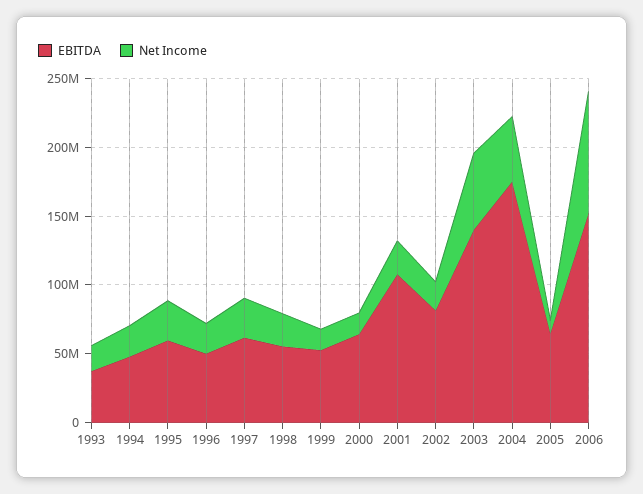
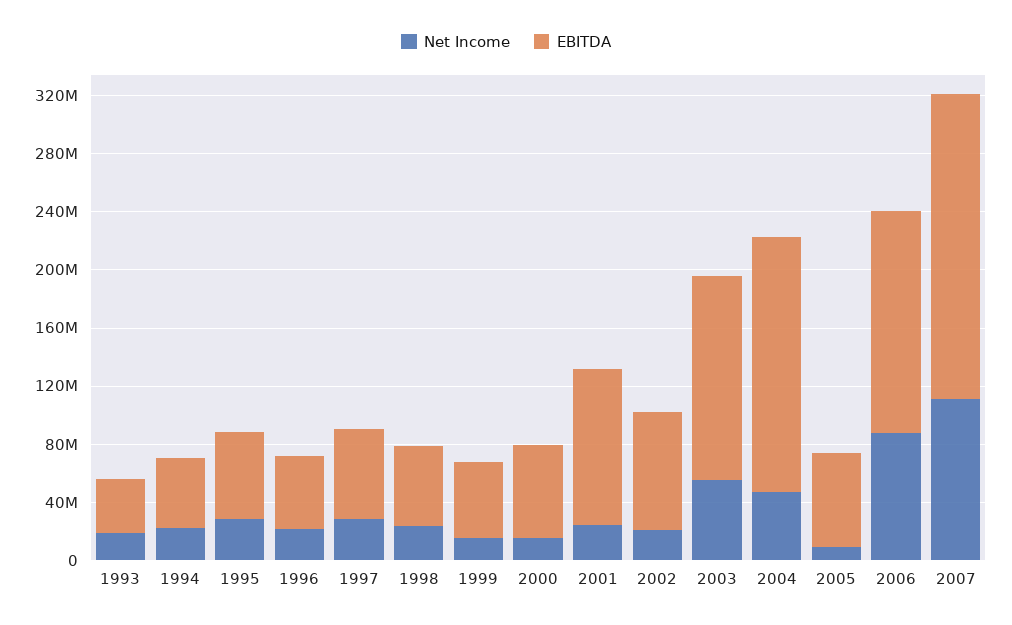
Net Income, 2007: none -> 110000000
EBITDA, 2007: none -> 210000000

